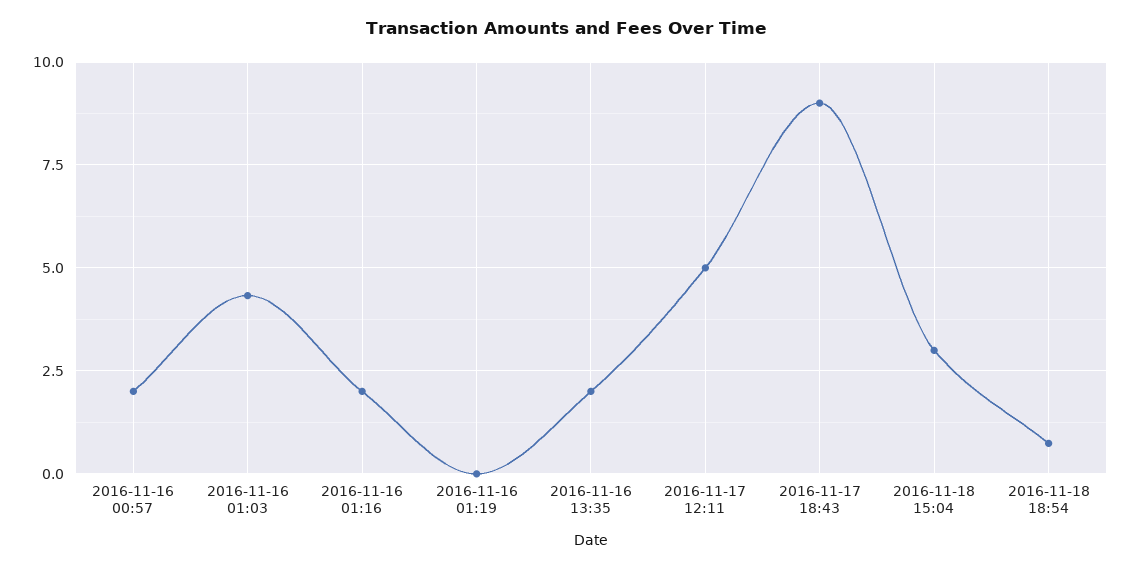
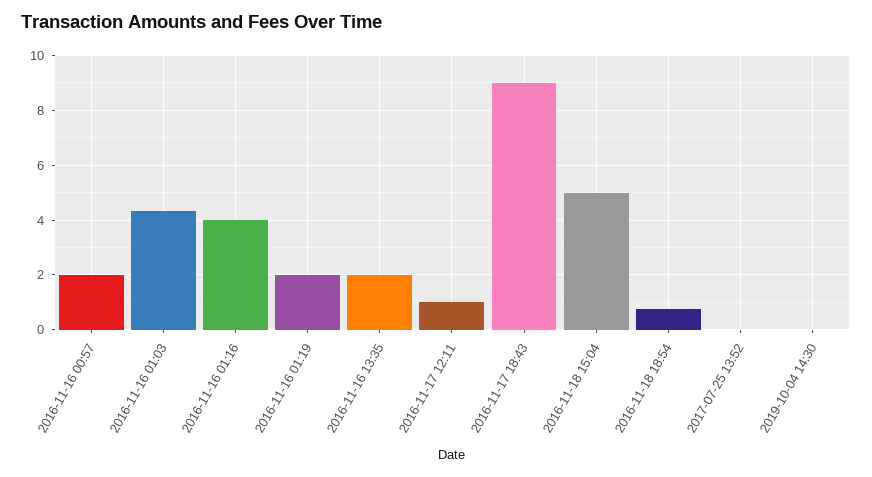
2016-11-16 01:16: 2 -> 4
2016-11-16 01:19: 0 -> 2
2016-11-17 12:11: 5 -> 1
2016-11-18 15:04: 3 -> 5
2017-07-25 13:52: none -> 0
2019-10-04 14:30: none -> 0

